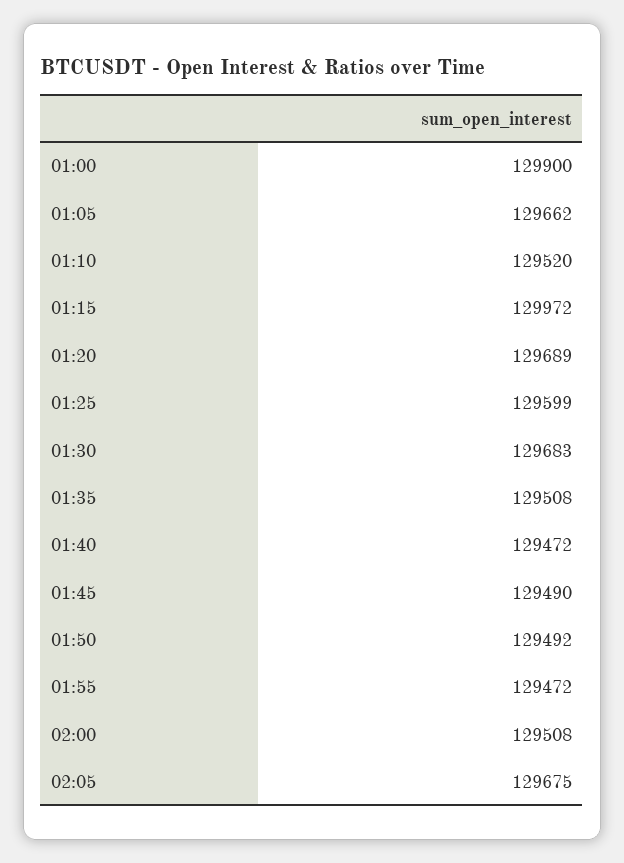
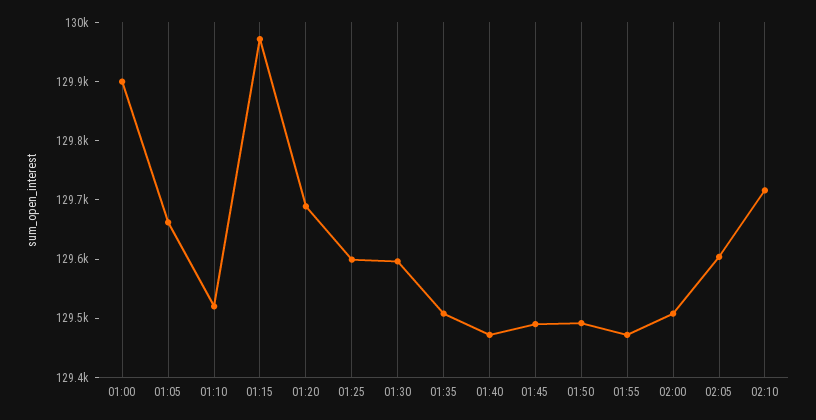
01:30: 129683 -> 129600
02:05: 129675 -> 129600
02:10: none -> 129720

